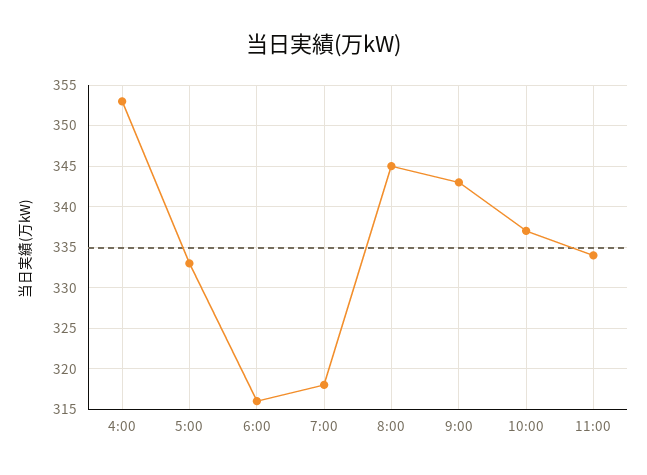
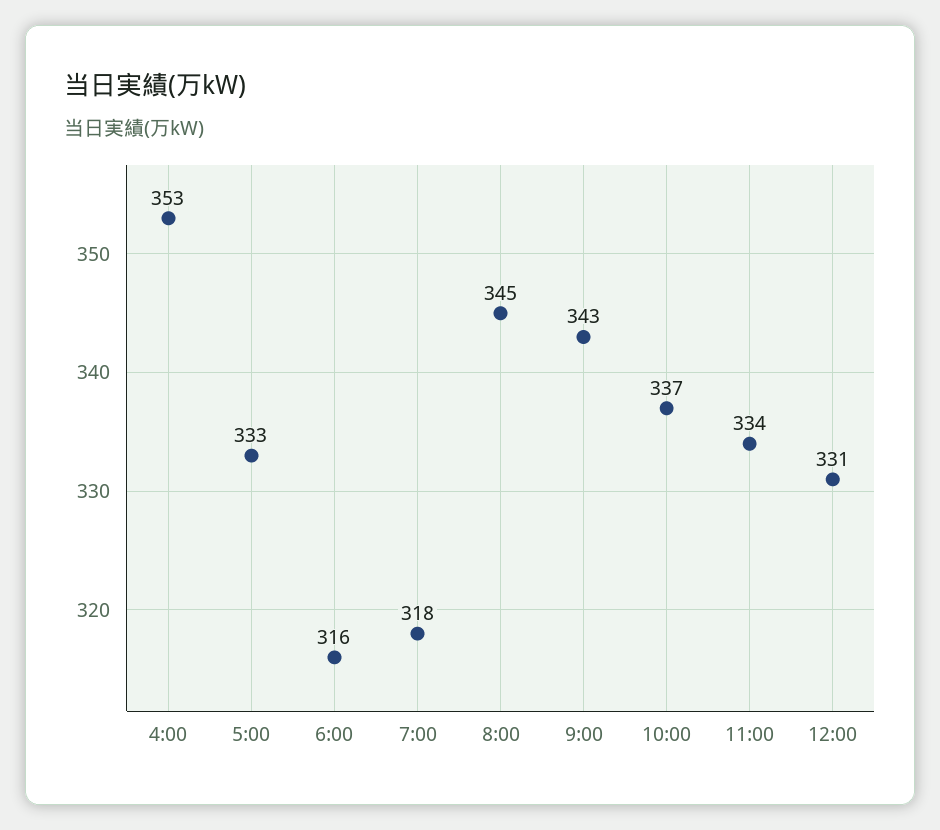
12:00: none -> 331

